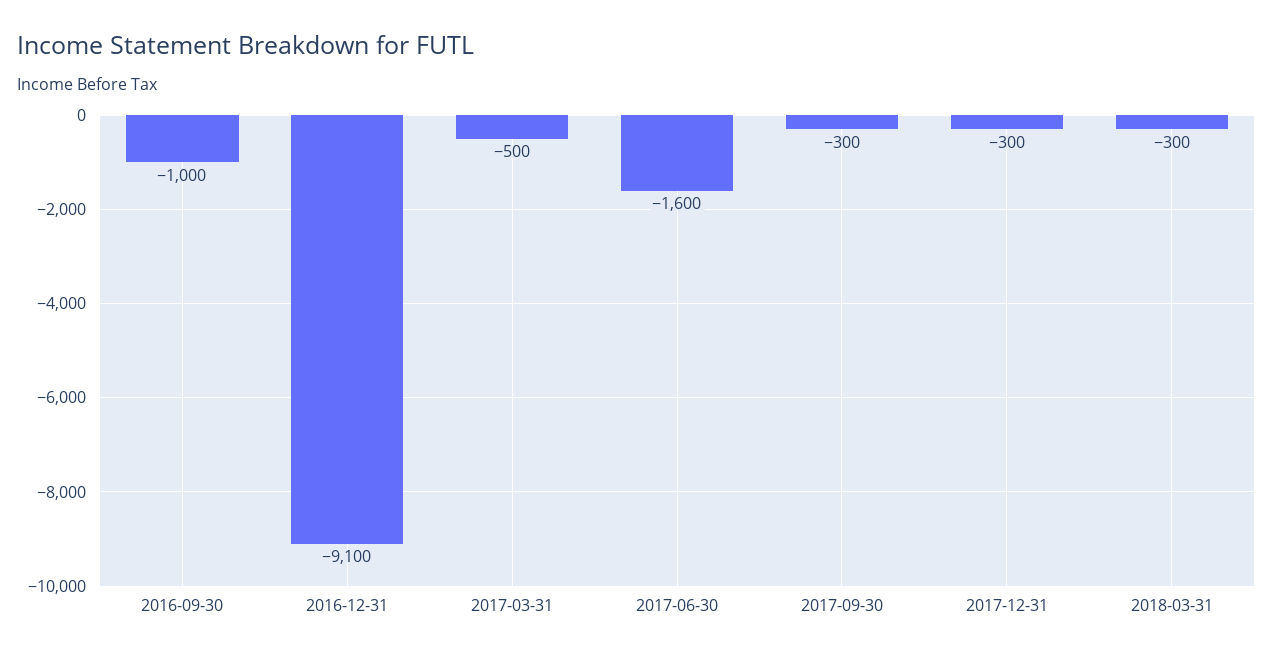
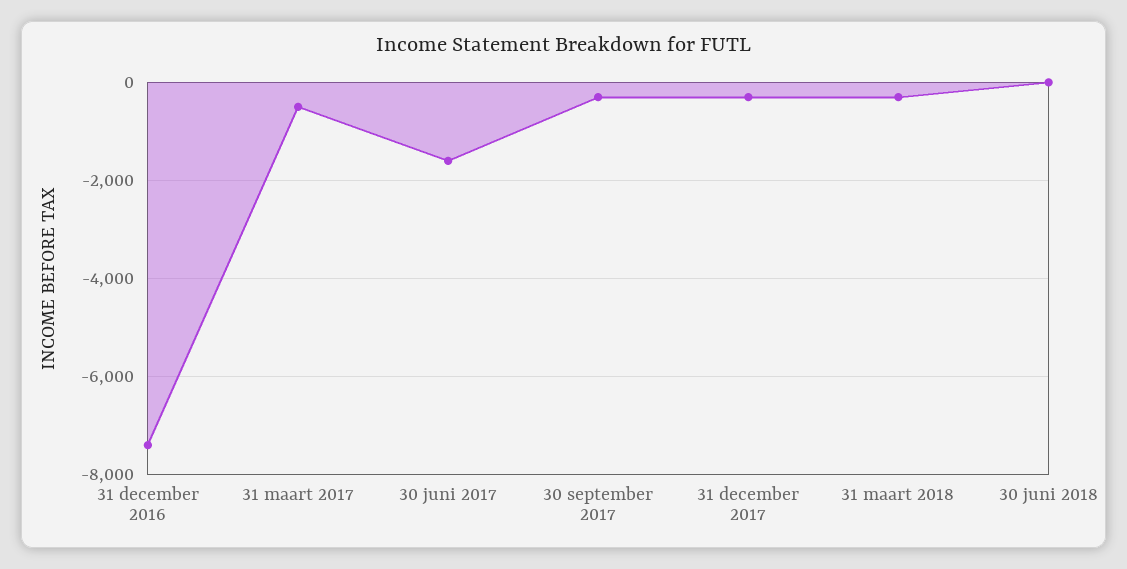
2016-09-30: -1000 -> none
2016-12-31: -9100 -> -7400
30 juni 2018: none -> 0

